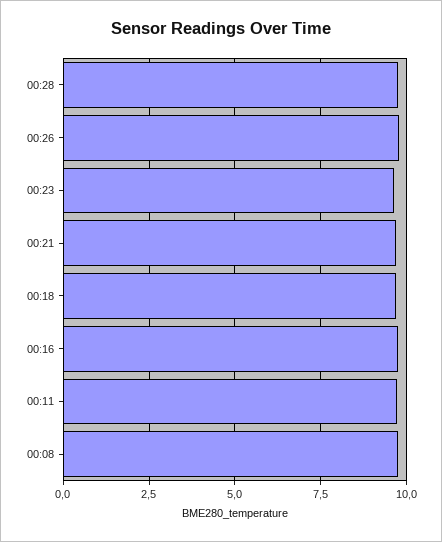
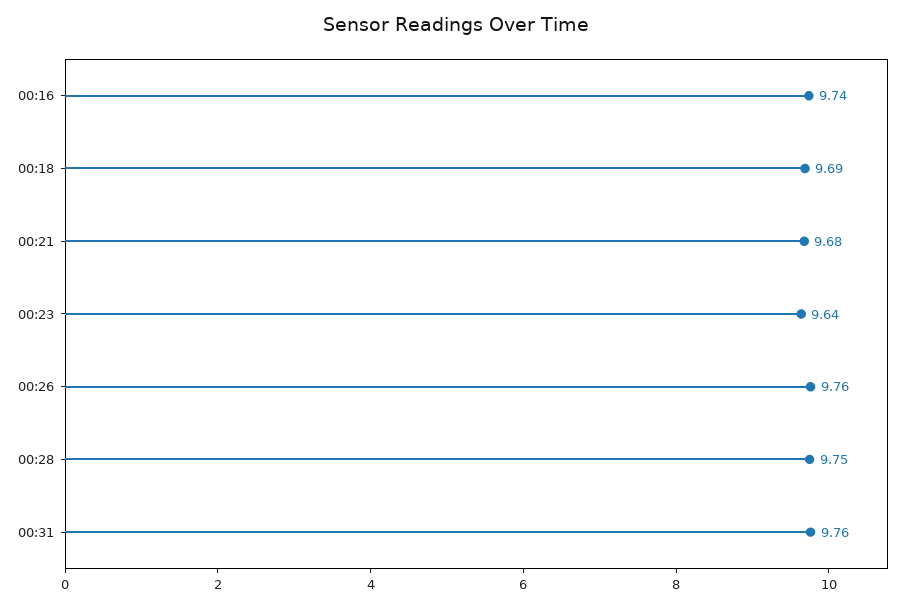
00:11: 9.75 -> none
00:08: 9.75 -> none
00:31: none -> 9.76

